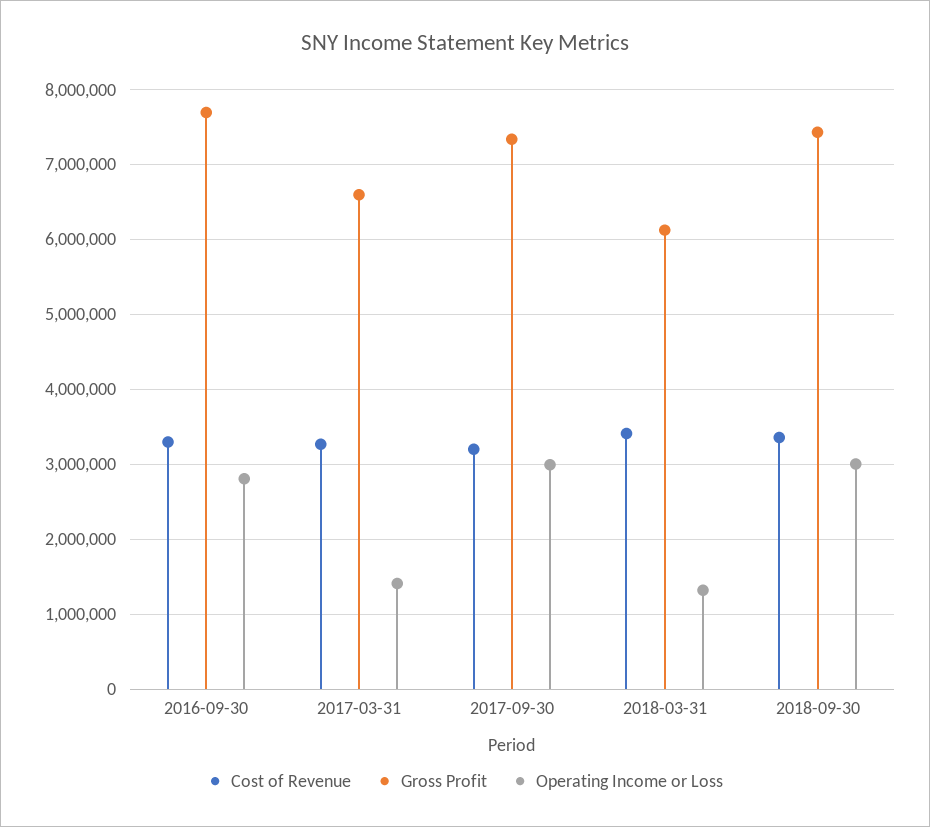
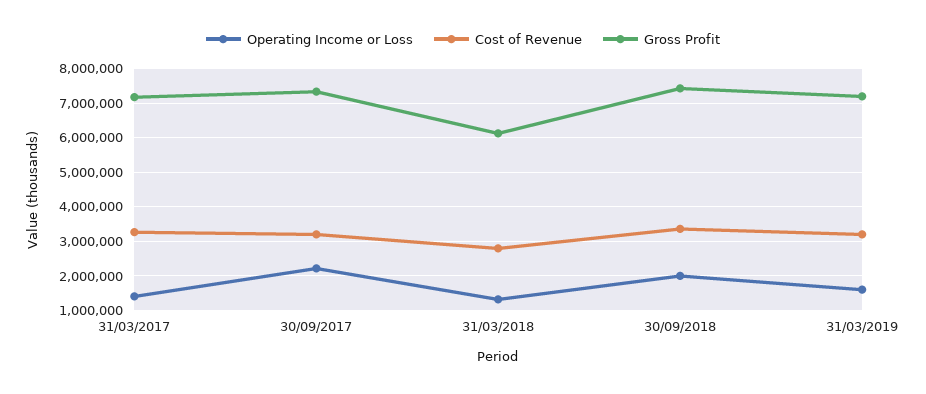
Cost of Revenue, 2016-09-30: 3300000 -> none
Gross Profit, 2016-09-30: 7700000 -> none
Operating Income or Loss, 2016-09-30: 2800000 -> none
Gross Profit, 2017-03-31: 6600000 -> 7200000
Operating Income or Loss, 2017-09-30: 3000000 -> 2200000
Cost of Revenue, 2018-03-31: 3400000 -> 2800000
Operating Income or Loss, 2018-09-30: 3000000 -> 2000000
Operating Income or Loss, 31/03/2019: none -> 1600000
Cost of Revenue, 31/03/2019: none -> 3200000
Gross Profit, 31/03/2019: none -> 7200000

